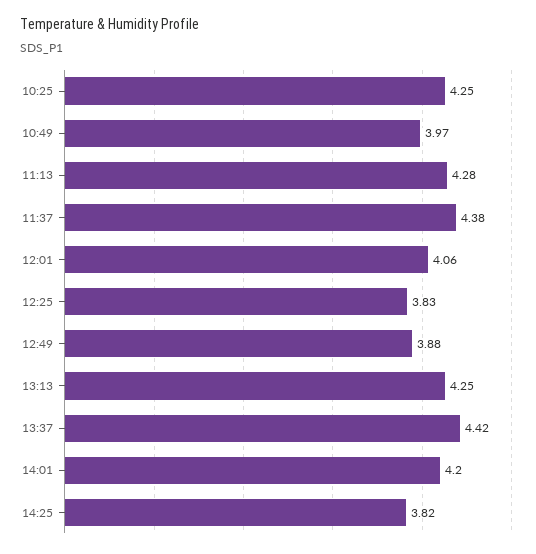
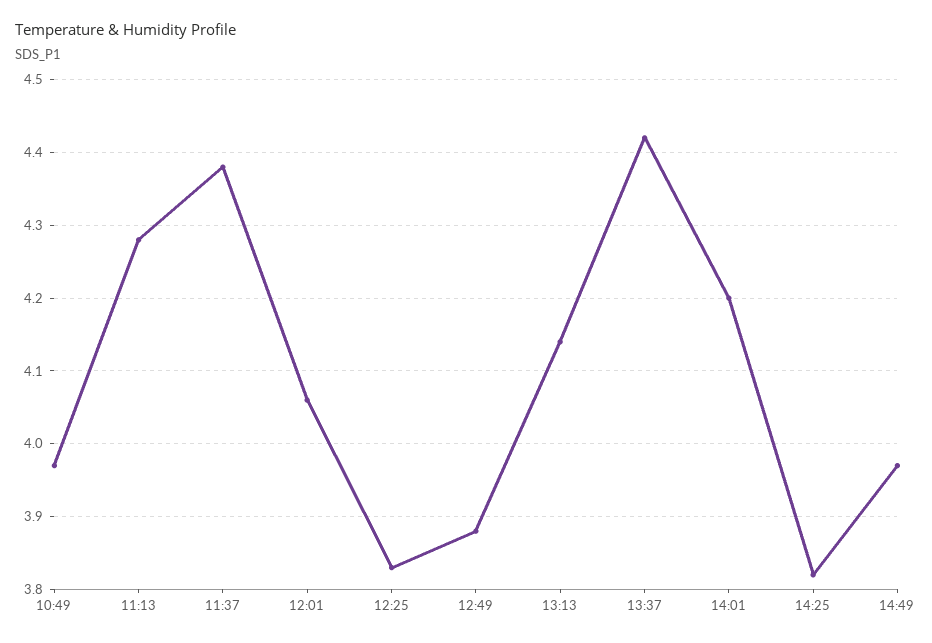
10:25: 4.25 -> none
13:13: 4.25 -> 4.14
14:49: none -> 3.97

